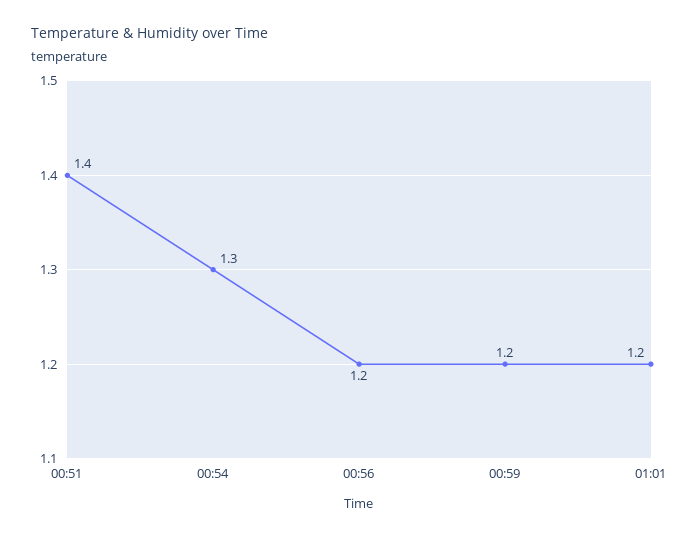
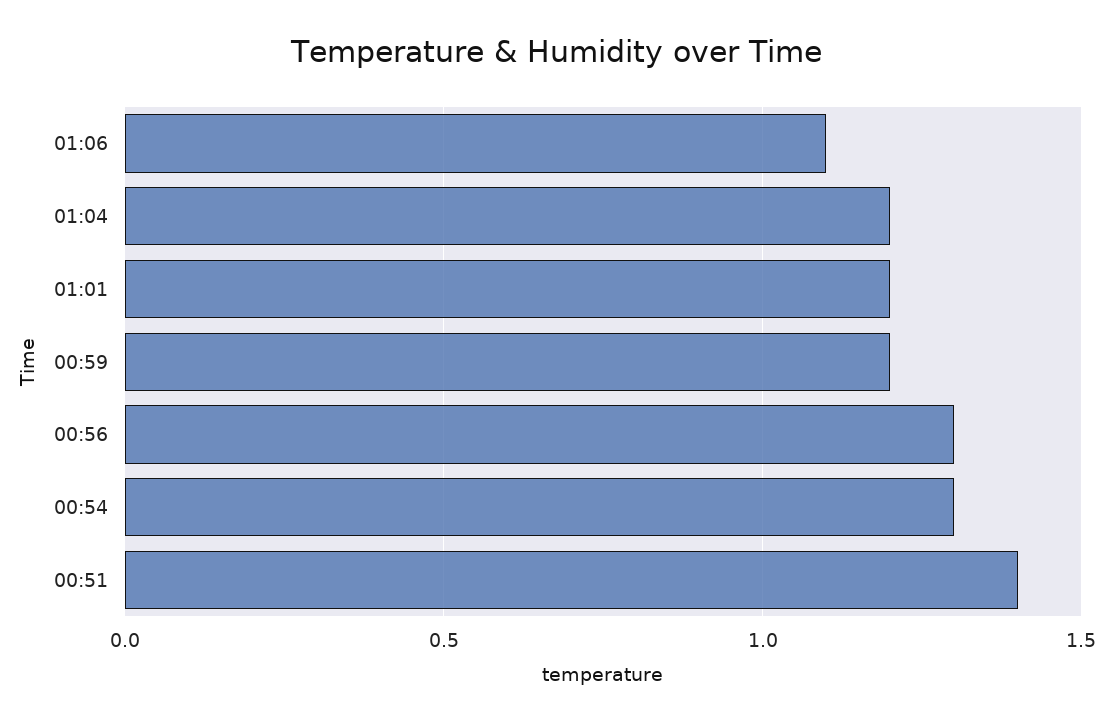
00:56: 1.2 -> 1.3
01:06: none -> 1.1
01:04: none -> 1.2

